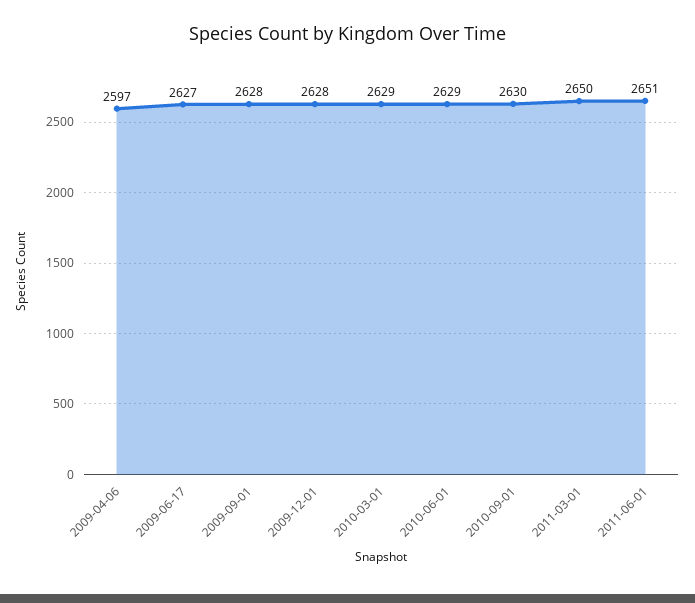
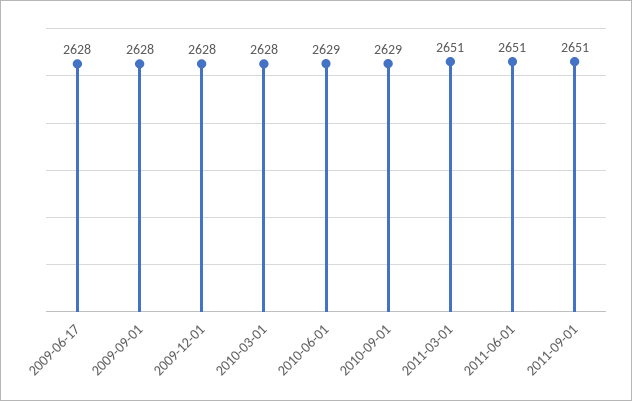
2009-04-06: 2597 -> none
2009-06-17: 2627 -> 2628
2010-03-01: 2629 -> 2628
2010-09-01: 2630 -> 2629
2011-03-01: 2650 -> 2651
2011-09-01: none -> 2651

